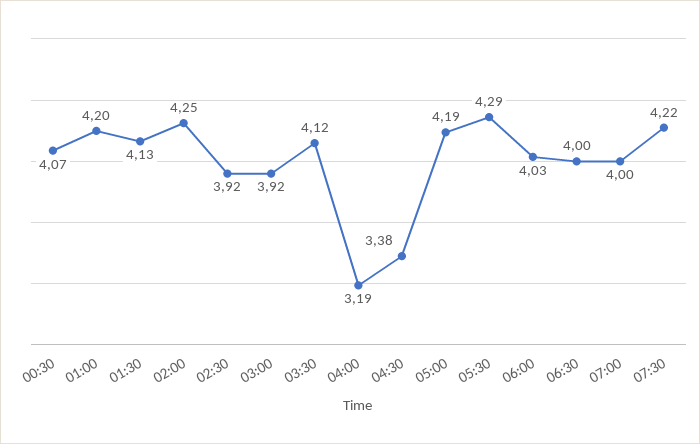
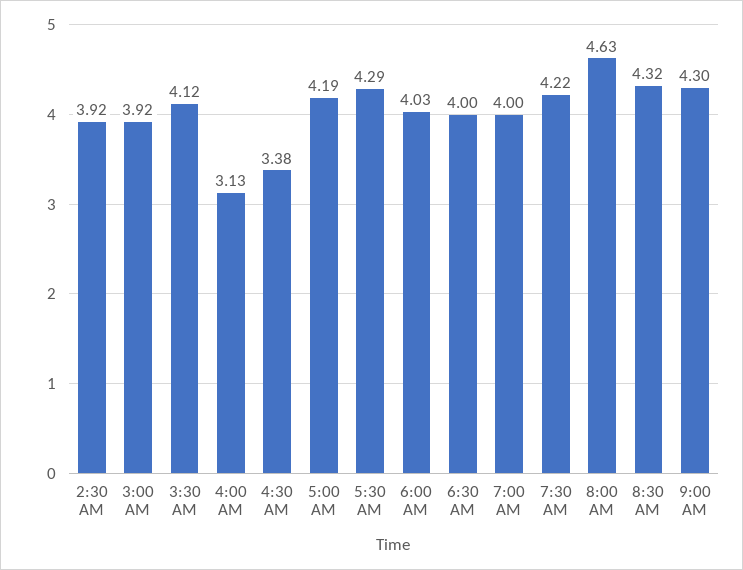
00:30: 4.07 -> none
01:00: 4.2 -> none
01:30: 4.13 -> none
02:00: 4.25 -> none
04:00: 3.19 -> 3.13
8:00 AM: none -> 4.63
8:30 AM: none -> 4.32
9:00 AM: none -> 4.3

